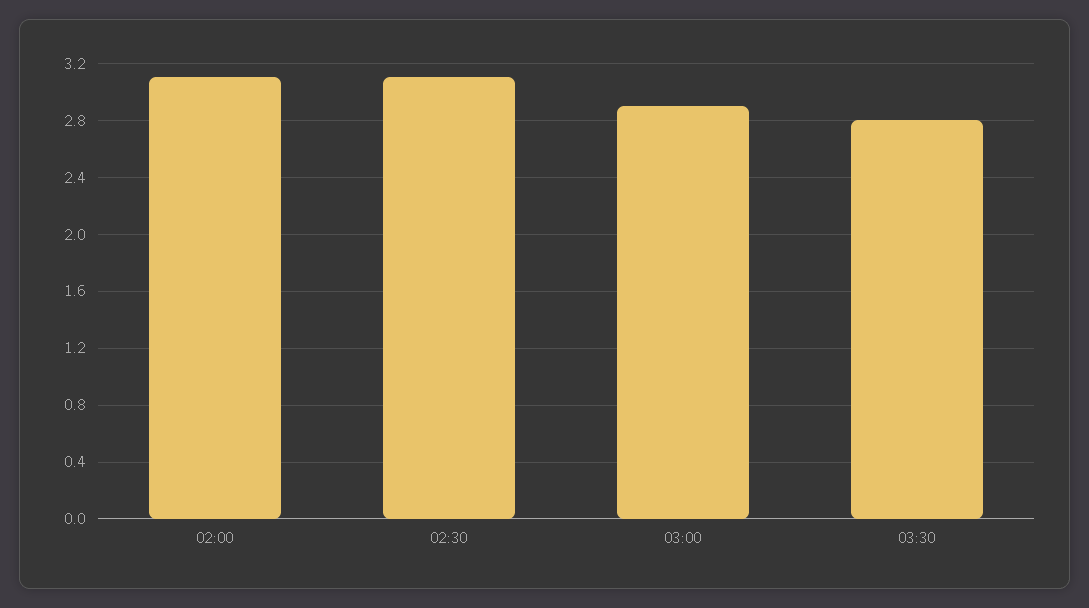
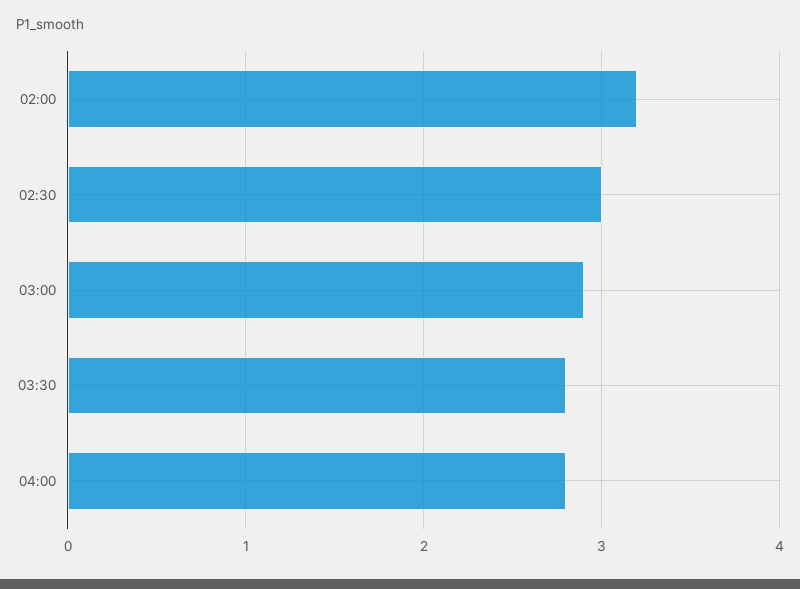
02:00: 3.1 -> 3.2
02:30: 3.1 -> 3
04:00: none -> 2.8

